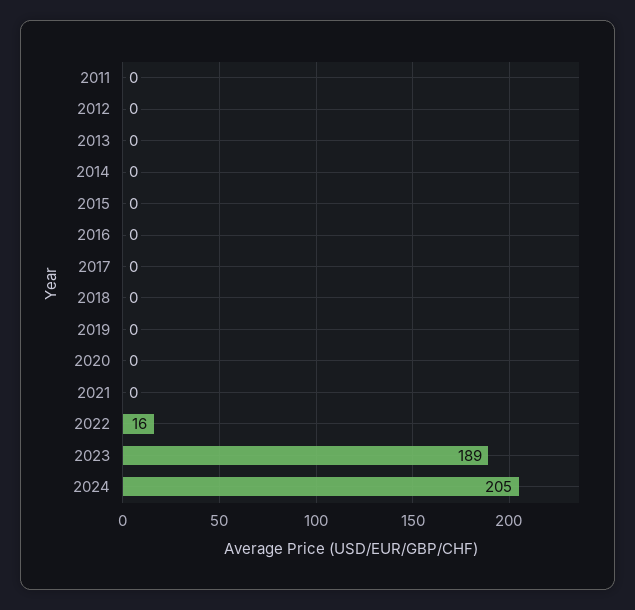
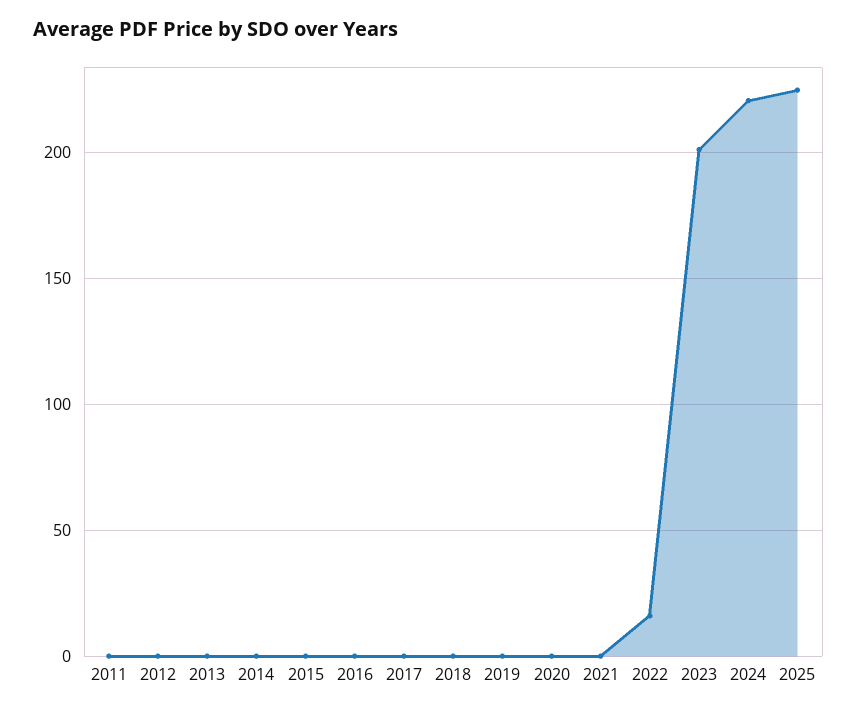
2023: 189 -> 200
2024: 205 -> 220
2025: none -> 225

